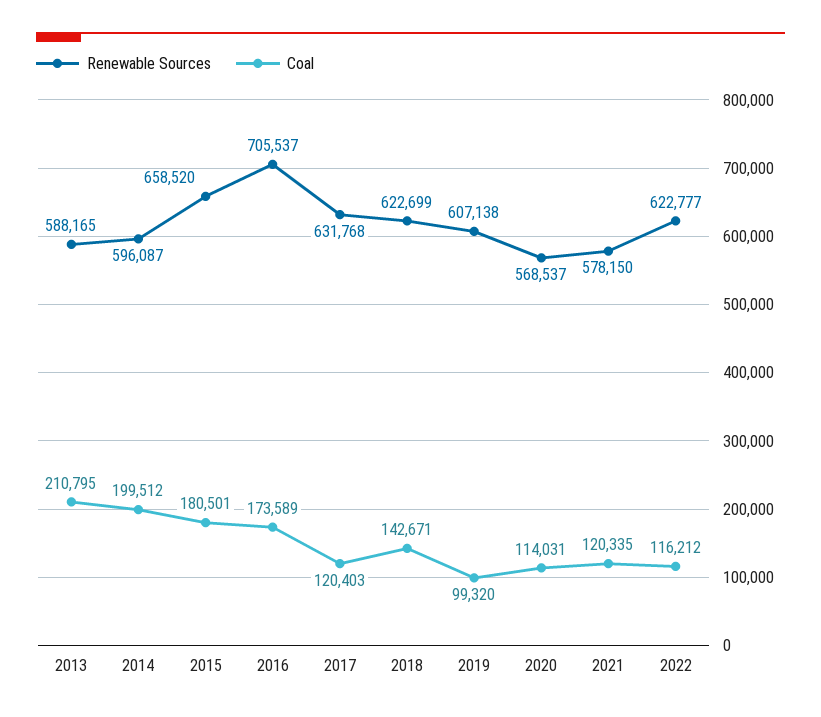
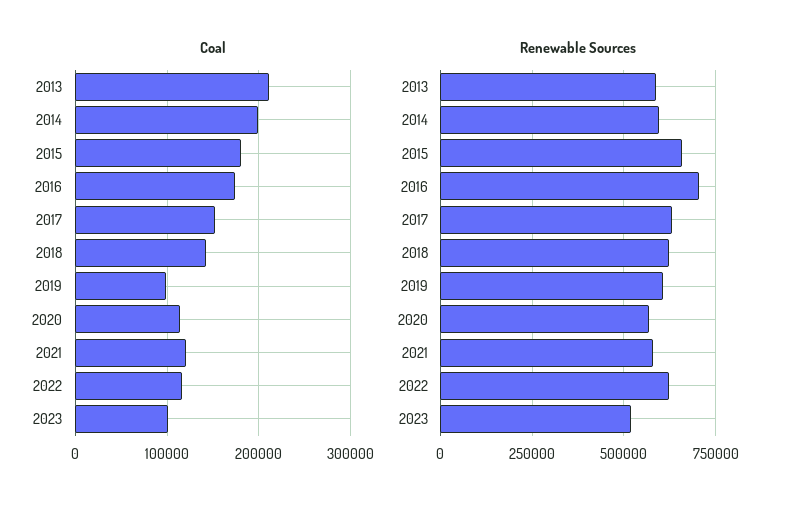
Coal, 2017: 120403 -> 150000
Coal, 2023: none -> 100000
Renewable Sources, 2023: none -> 525000

